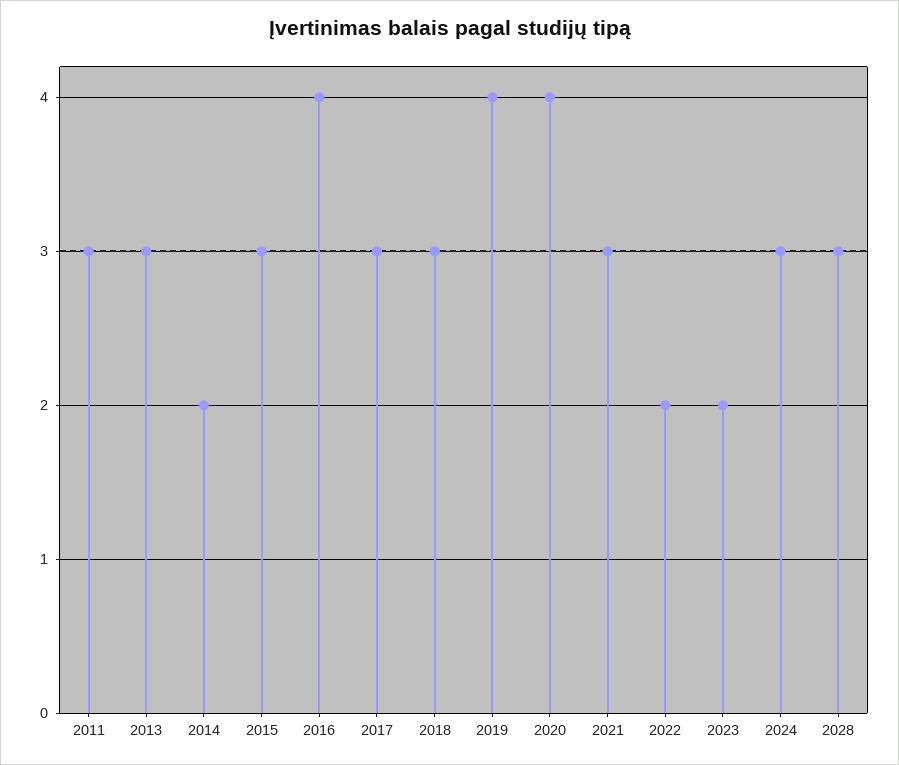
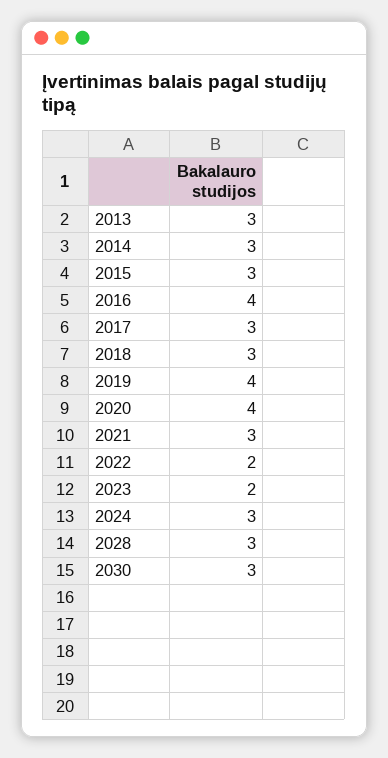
2011: 3 -> none
2014: 2 -> 3
2030: none -> 3

